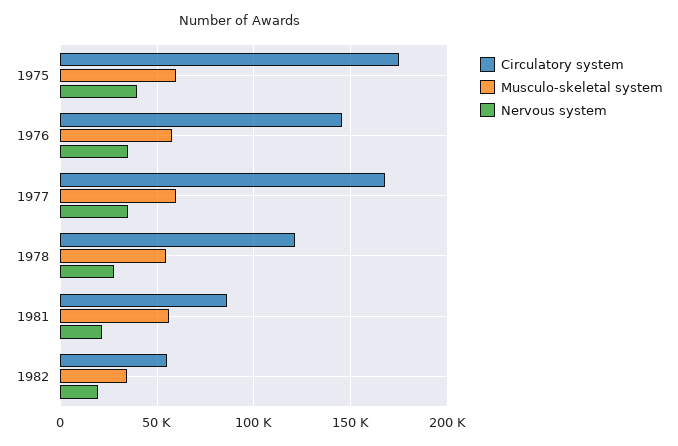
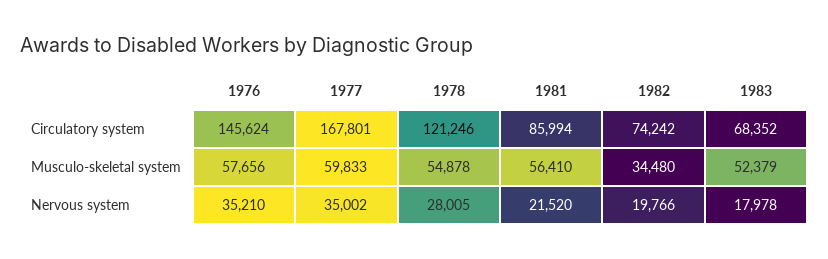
Circulatory system, 1975: 175000 -> none
Musculo-skeletal system, 1975: 60000 -> none
Nervous system, 1975: 40000 -> none
Circulatory system, 1982: 55000 -> 74242
Circulatory system, 1983: none -> 68352
Musculo-skeletal system, 1983: none -> 52379
Nervous system, 1983: none -> 17978

